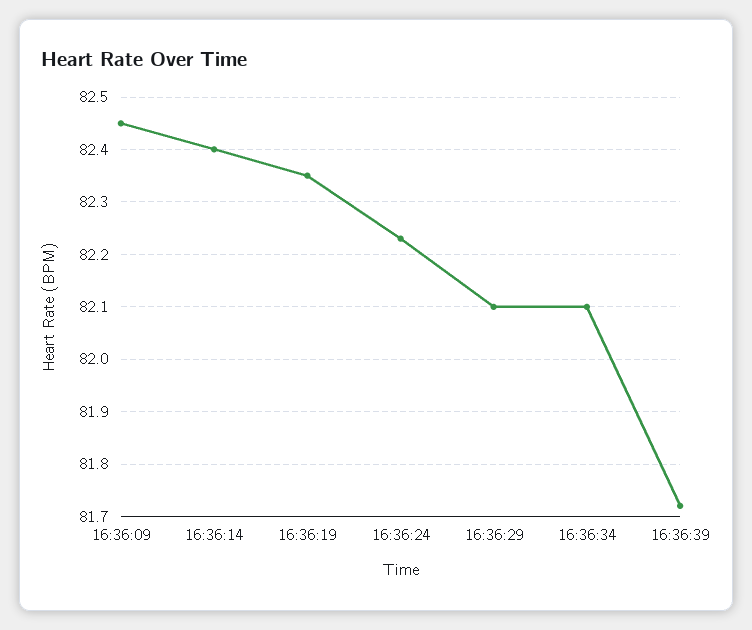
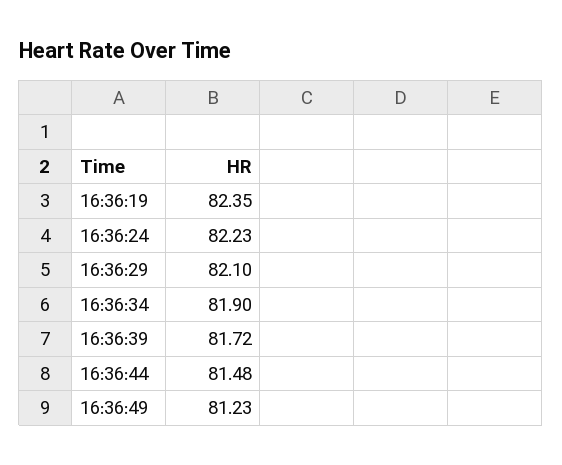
16:36:09: 82.45 -> none
16:36:14: 82.4 -> none
16:36:34: 82.1 -> 81.9
16:36:44: none -> 81.48
16:36:49: none -> 81.23

